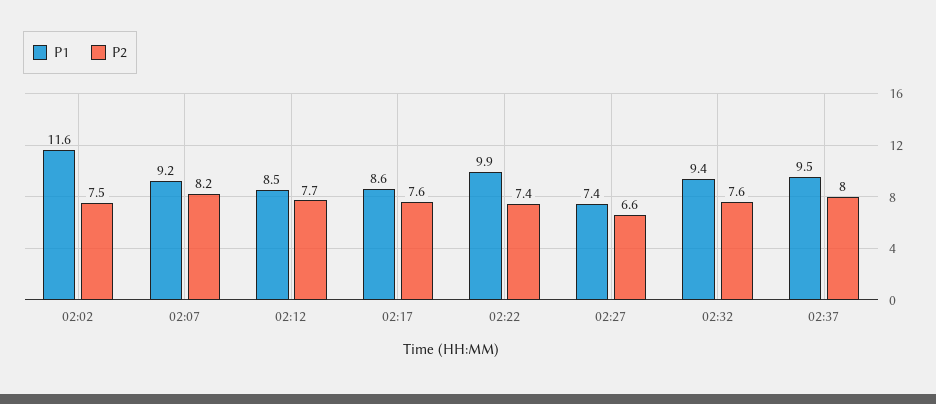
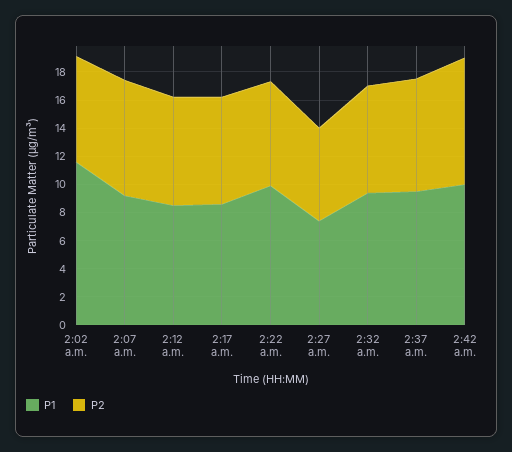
P1, 2:42 a.m.: none -> 10
P2, 2:42 a.m.: none -> 9

